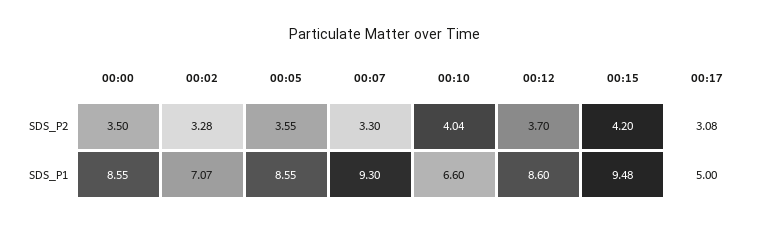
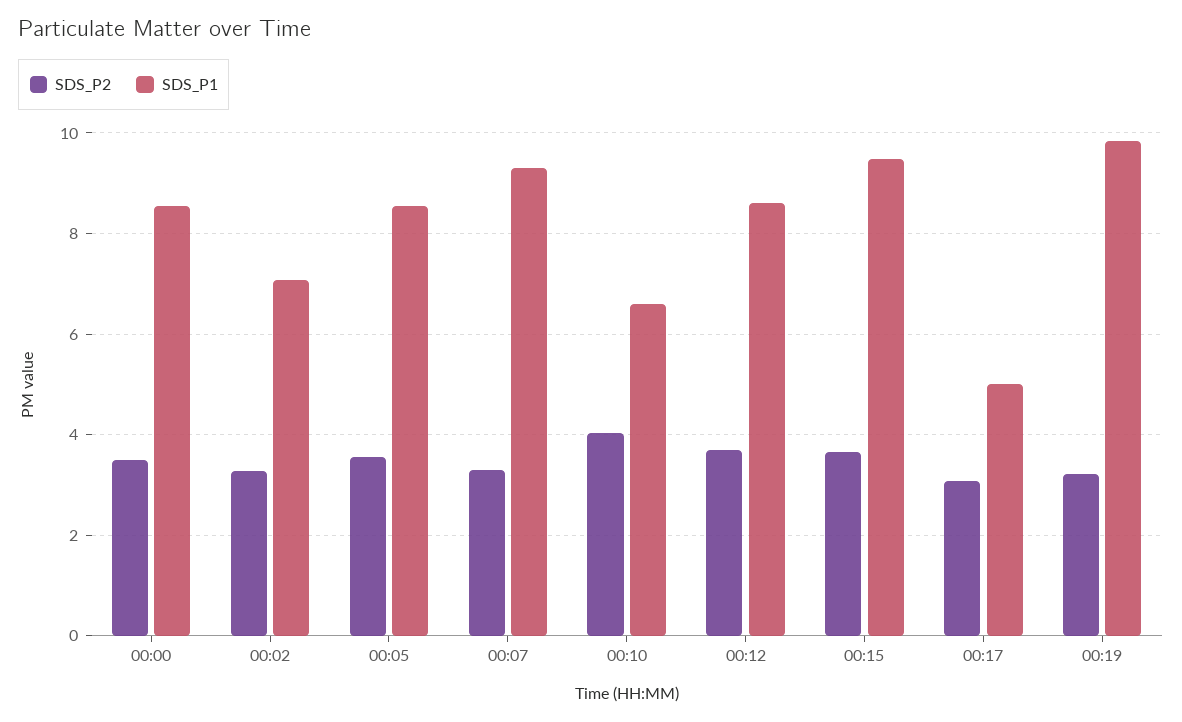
SDS_P2, 00:15: 4.2 -> 3.6
SDS_P2, 00:19: none -> 3.2
SDS_P1, 00:19: none -> 9.8

